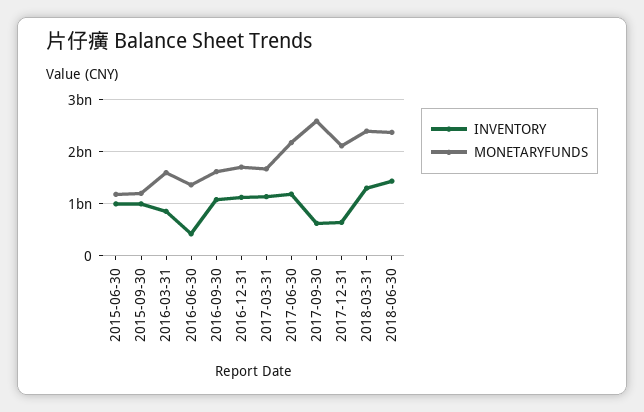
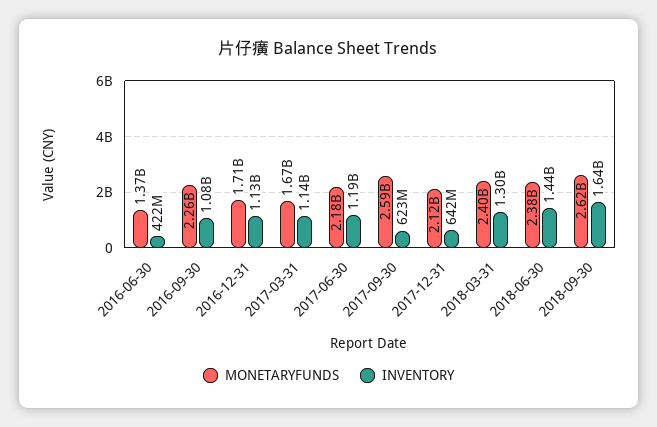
INVENTORY, 2015-06-30: 1000000000 -> none
MONETARYFUNDS, 2015-06-30: 1200000000 -> none
INVENTORY, 2015-09-30: 1000000000 -> none
MONETARYFUNDS, 2015-09-30: 1200000000 -> none
INVENTORY, 2016-03-31: 800000000 -> none
MONETARYFUNDS, 2016-03-31: 1600000000 -> none
MONETARYFUNDS, 2016-09-30: 1600000000 -> 2260000000
MONETARYFUNDS, 2018-09-30: none -> 2620000000
INVENTORY, 2018-09-30: none -> 1640000000

